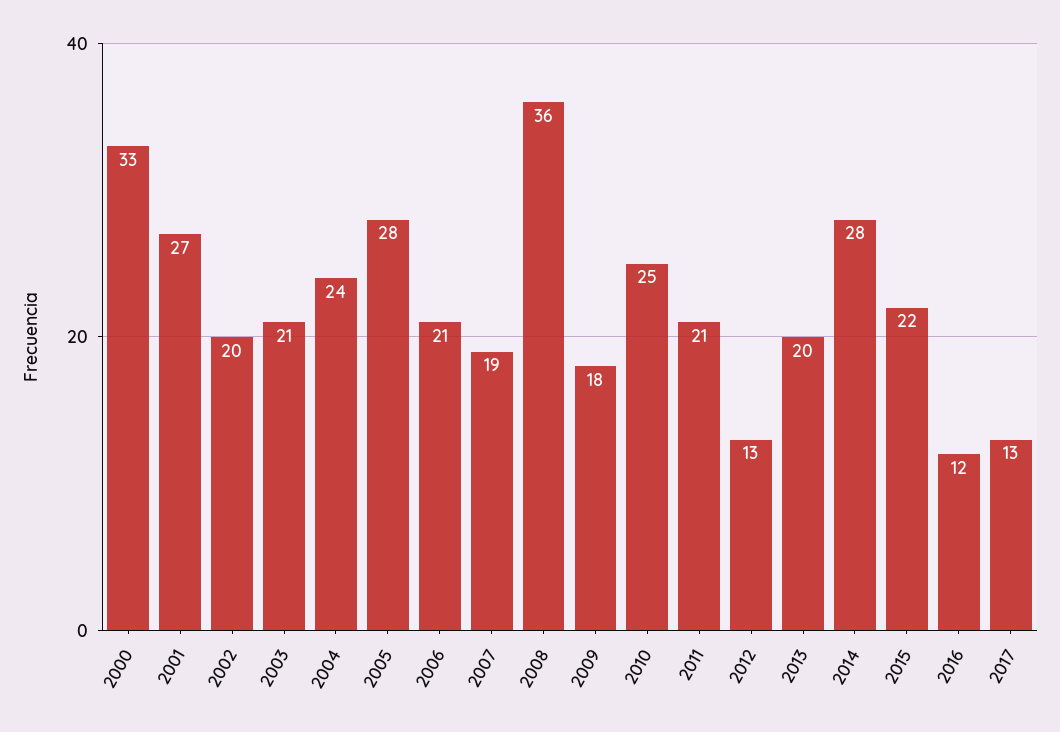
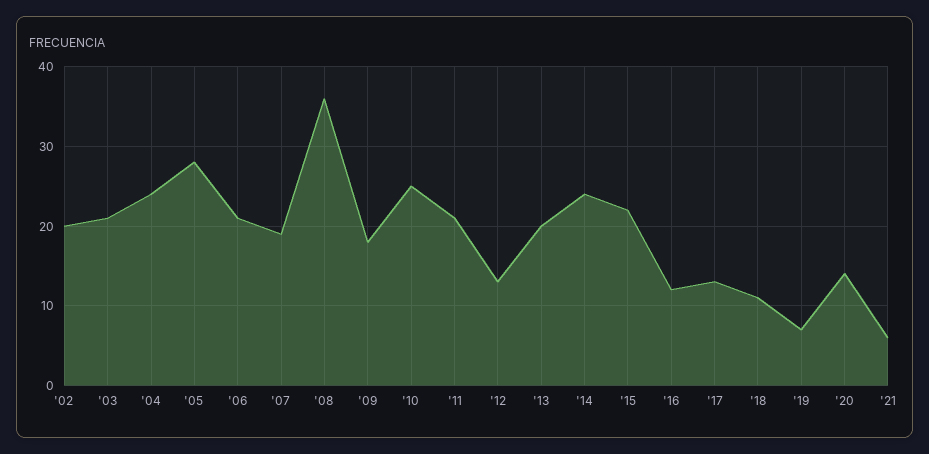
2000: 33 -> none
2001: 27 -> none
2014: 28 -> 24
'18: none -> 11
'19: none -> 7
'20: none -> 14
'21: none -> 6

